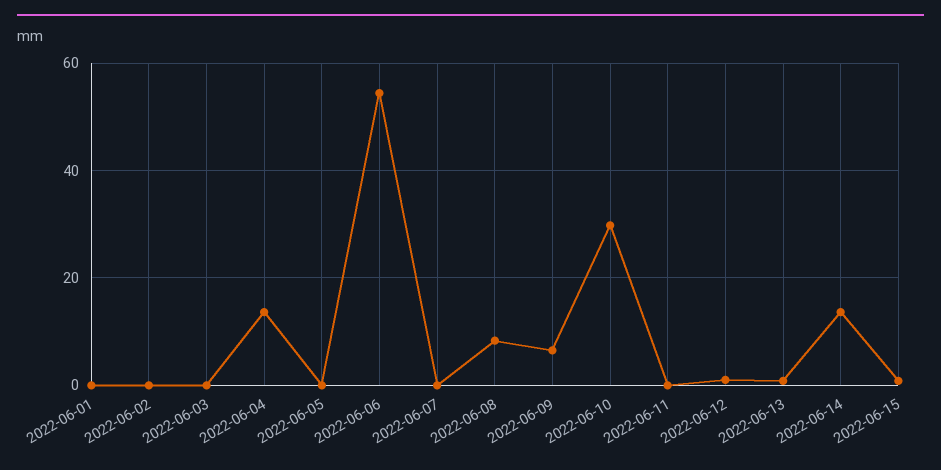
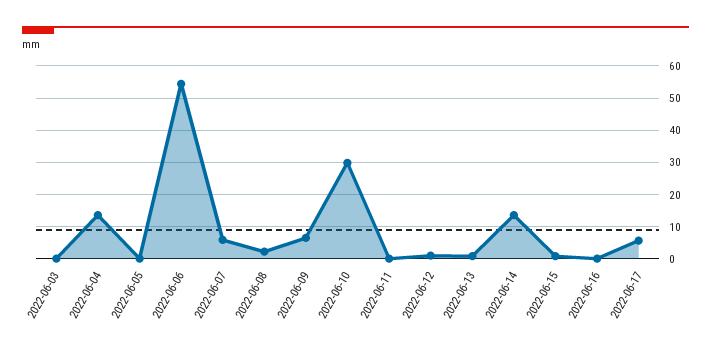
2022-06-01: 0 -> none
2022-06-02: 0 -> none
2022-06-07: 0 -> 6
2022-06-08: 8 -> 2
2022-06-16: none -> 0
2022-06-17: none -> 6

